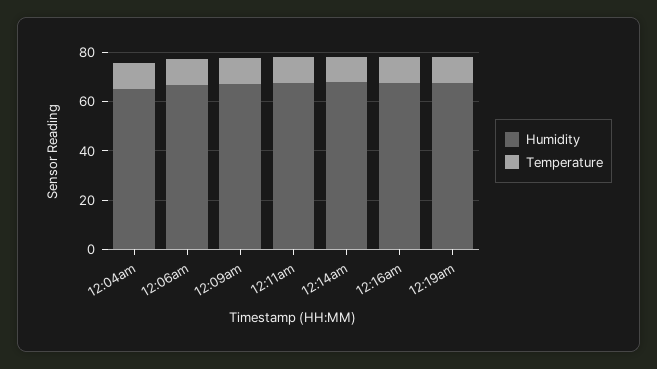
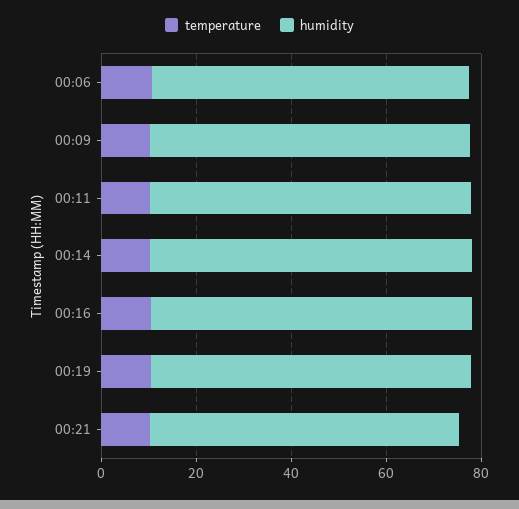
Humidity, 12:04am: 65 -> none
Temperature, 12:04am: 10 -> none
Temperature, 00:21: none -> 10
Humidity, 00:21: none -> 65

